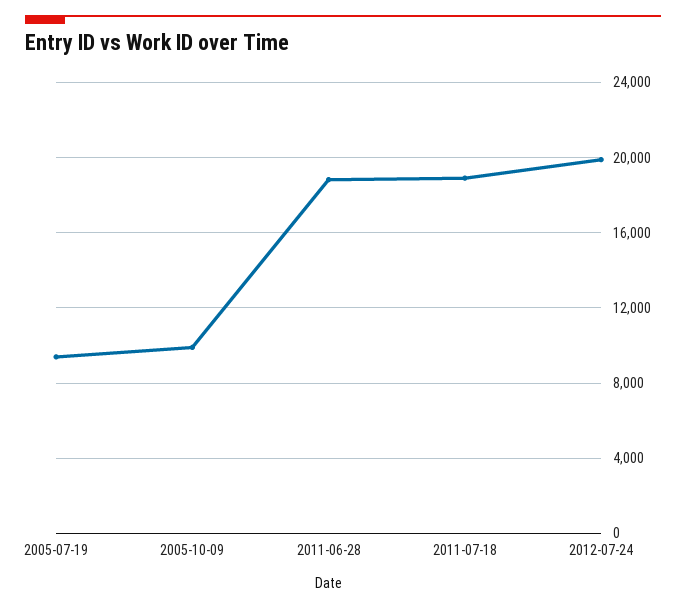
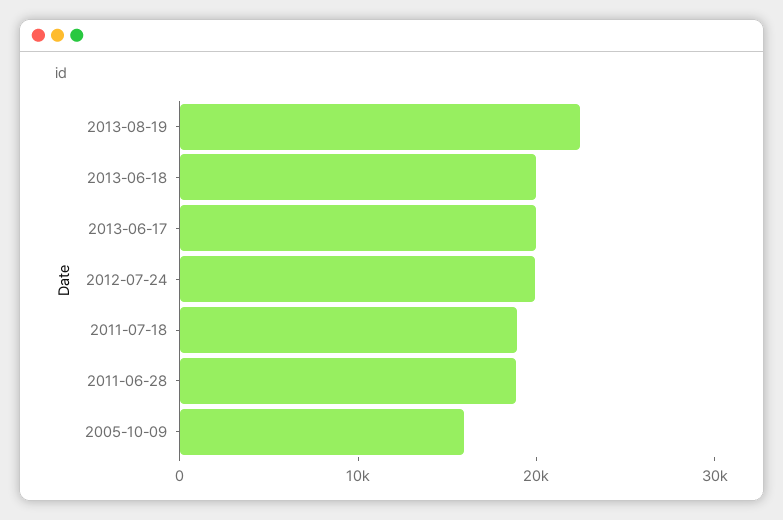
2005-07-19: 9500 -> none
2005-10-09: 10000 -> 16000
2013-08-19: none -> 22000
2013-06-18: none -> 20000
2013-06-17: none -> 20000

